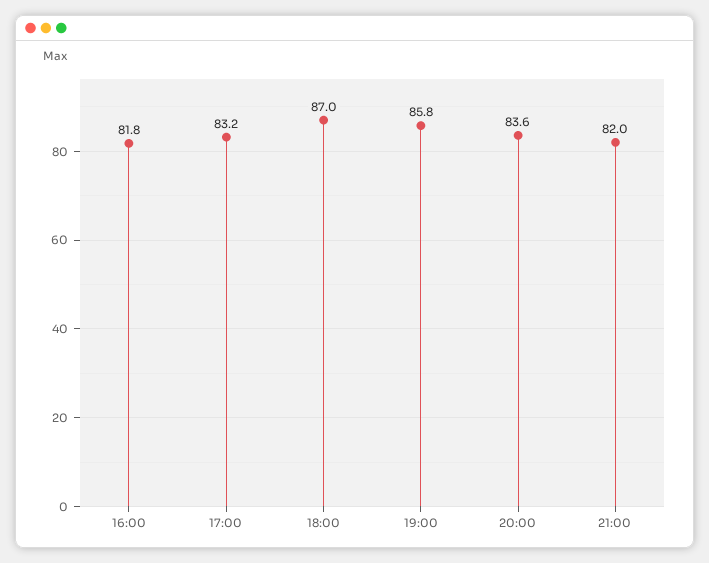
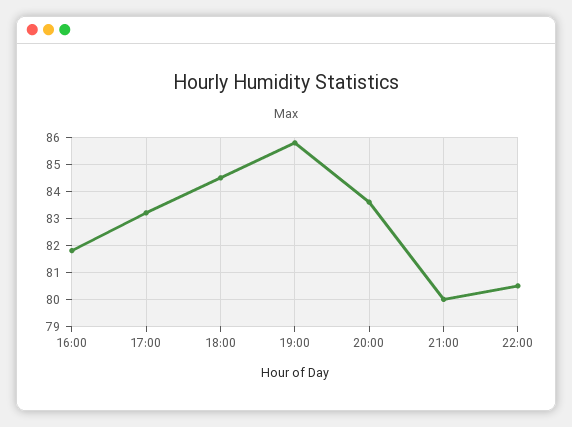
18:00: 87 -> 84.5
21:00: 82 -> 80
22:00: none -> 80.5

